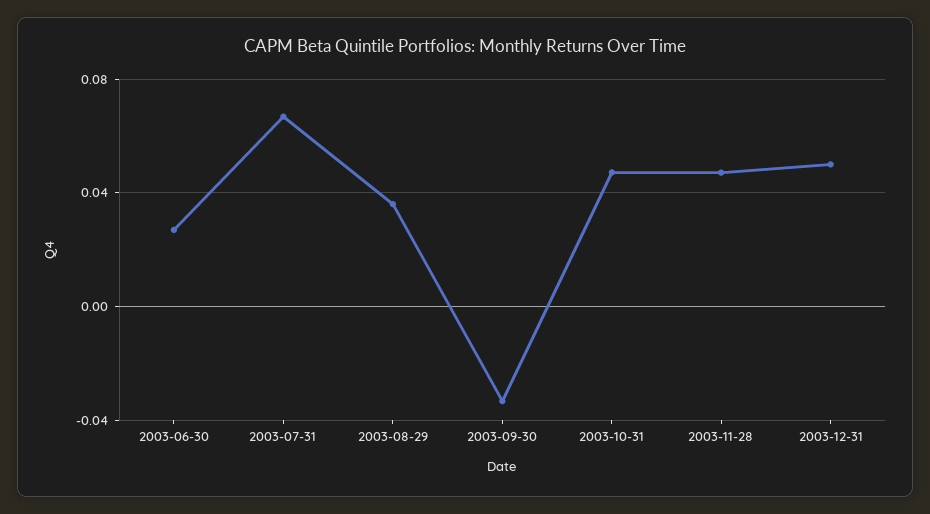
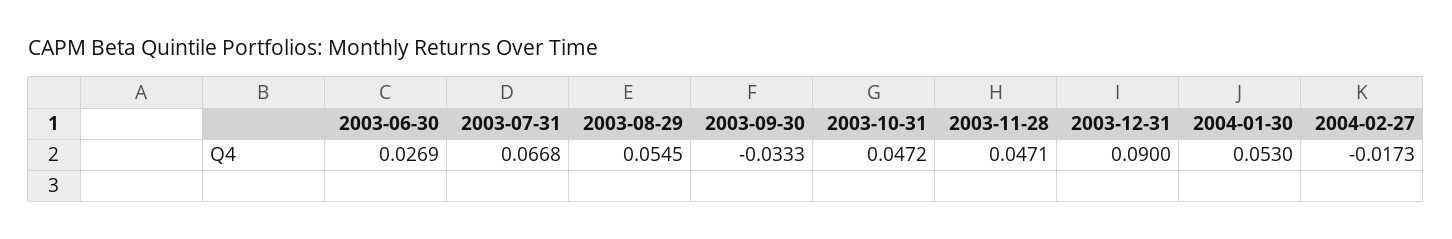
2003-08-29: 0.035 -> 0.0545
2003-12-31: 0.05 -> 0.09
2004-01-30: none -> 0.053
2004-02-27: none -> -0.0173

